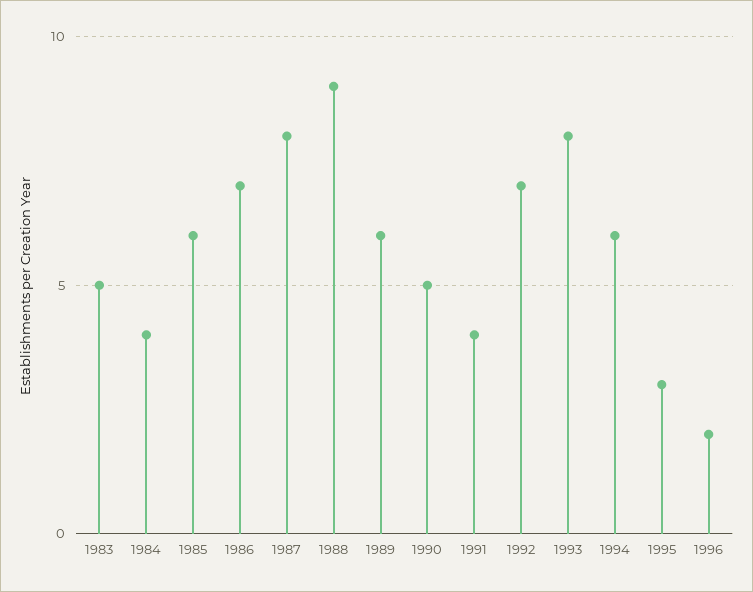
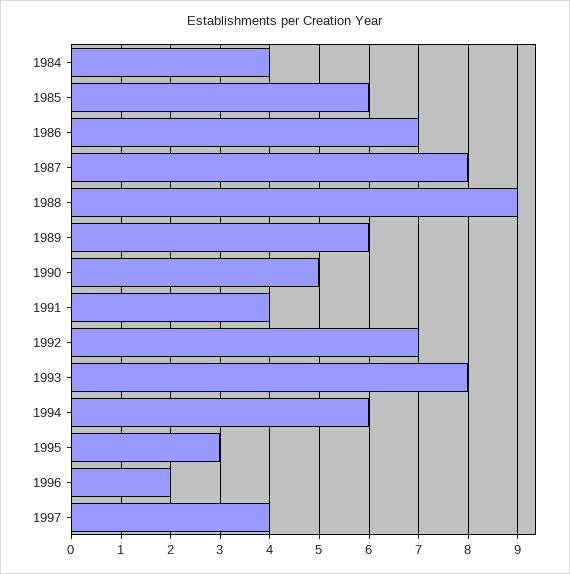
1983: 5 -> none
1997: none -> 4

